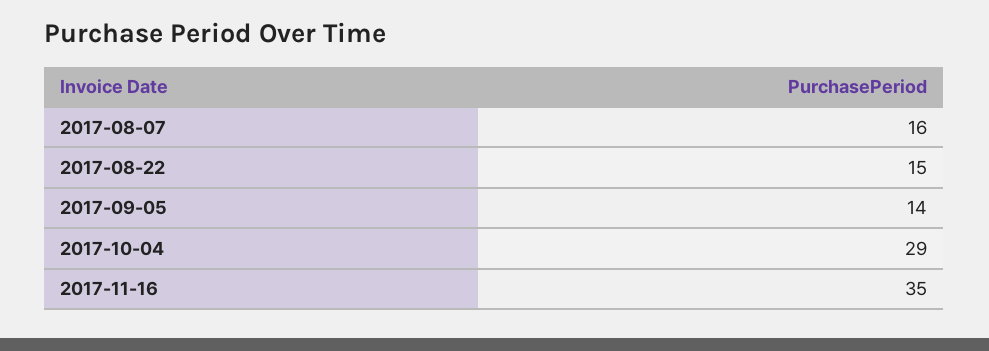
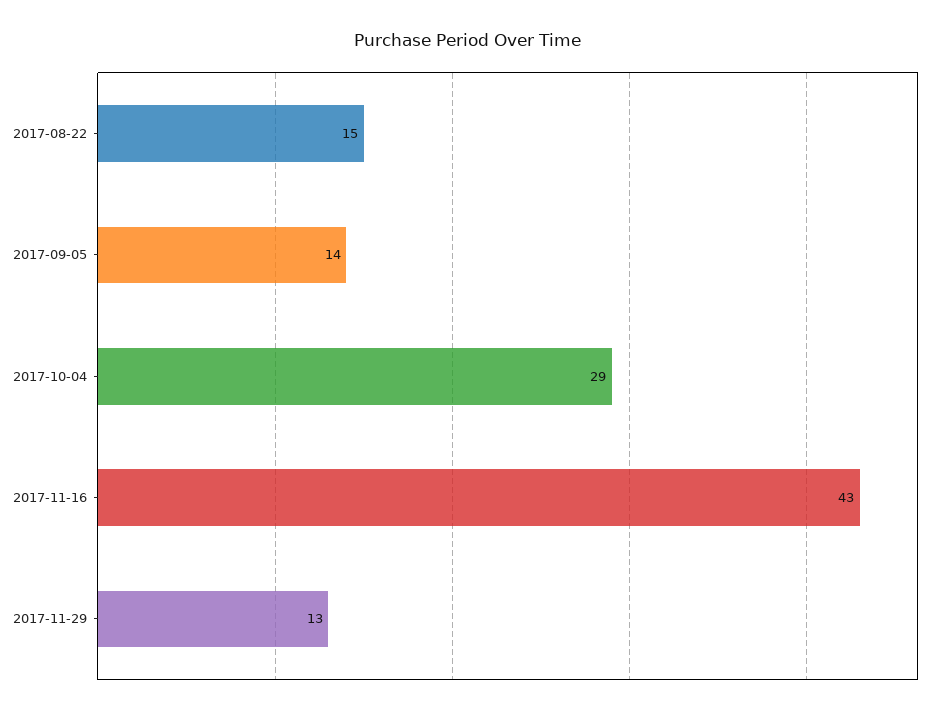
2017-08-07: 16 -> none
2017-11-16: 35 -> 43
2017-11-29: none -> 13

